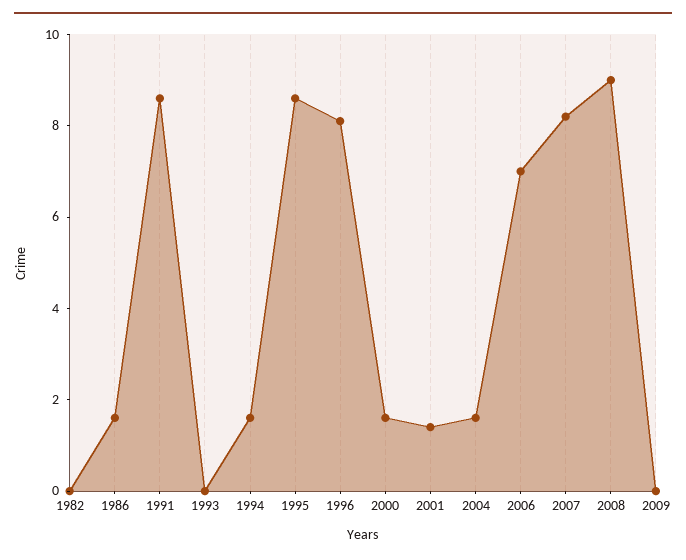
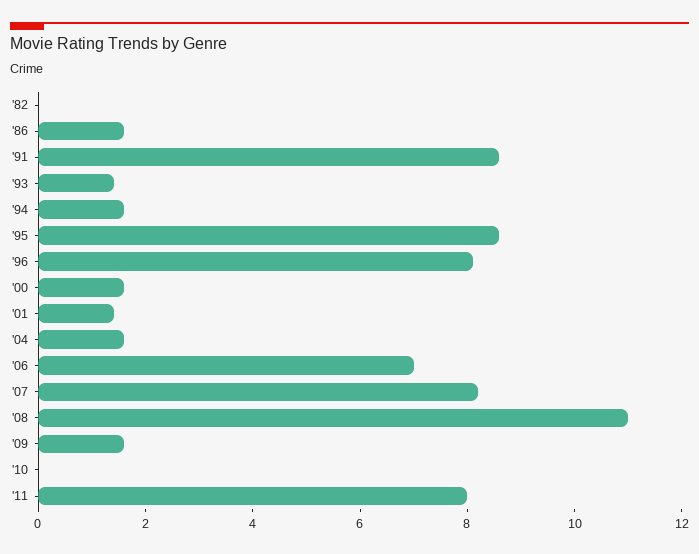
1993: 0 -> 1.5
2008: 9 -> 11
2009: 0 -> 1.5
'10: none -> 0
'11: none -> 8

